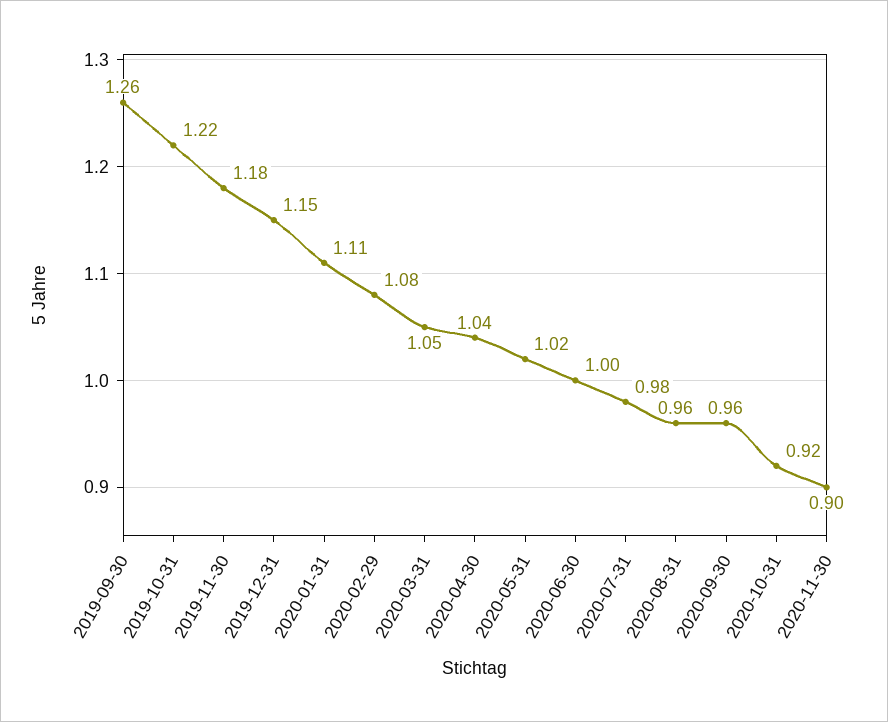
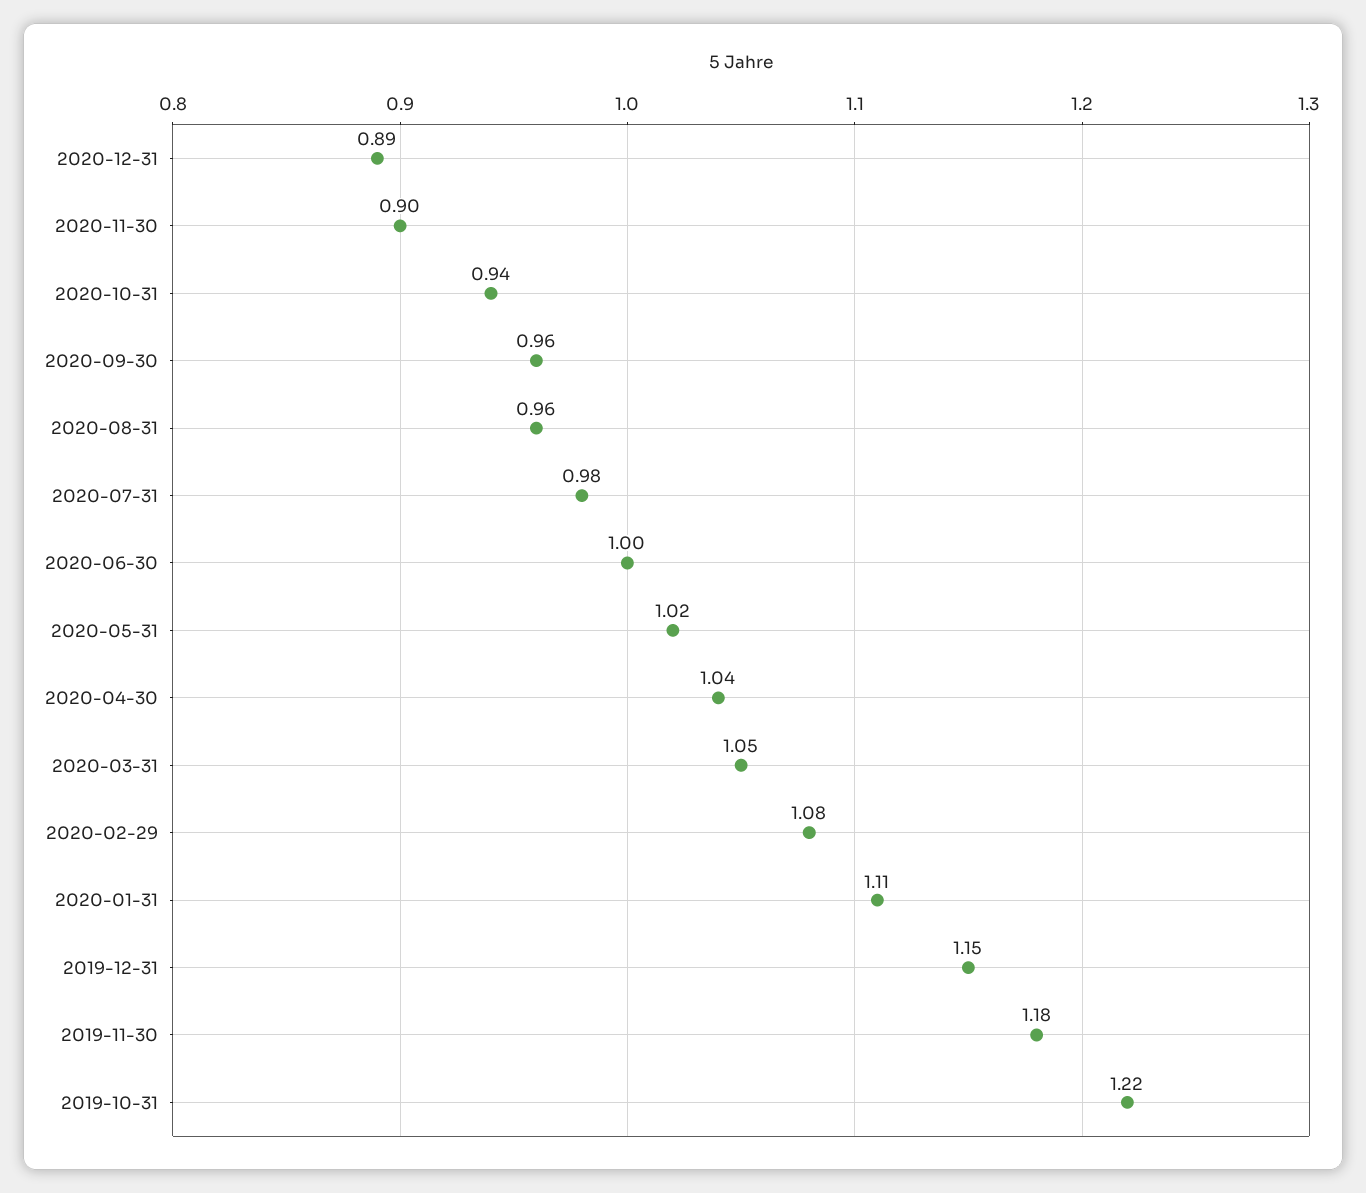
2019-09-30: 1.26 -> none
2020-10-31: 0.92 -> 0.94
2020-12-31: none -> 0.89

